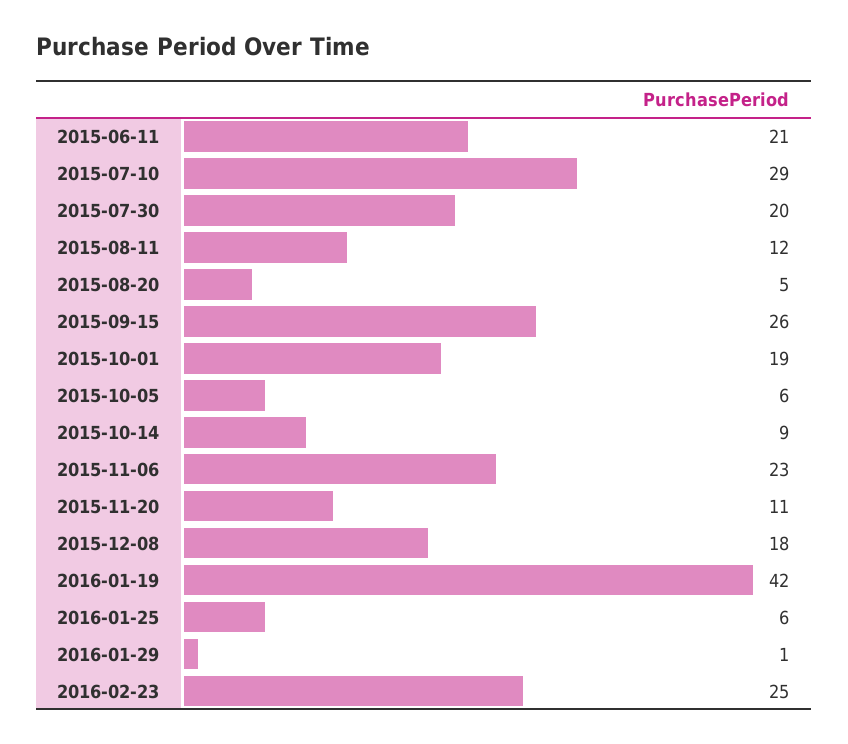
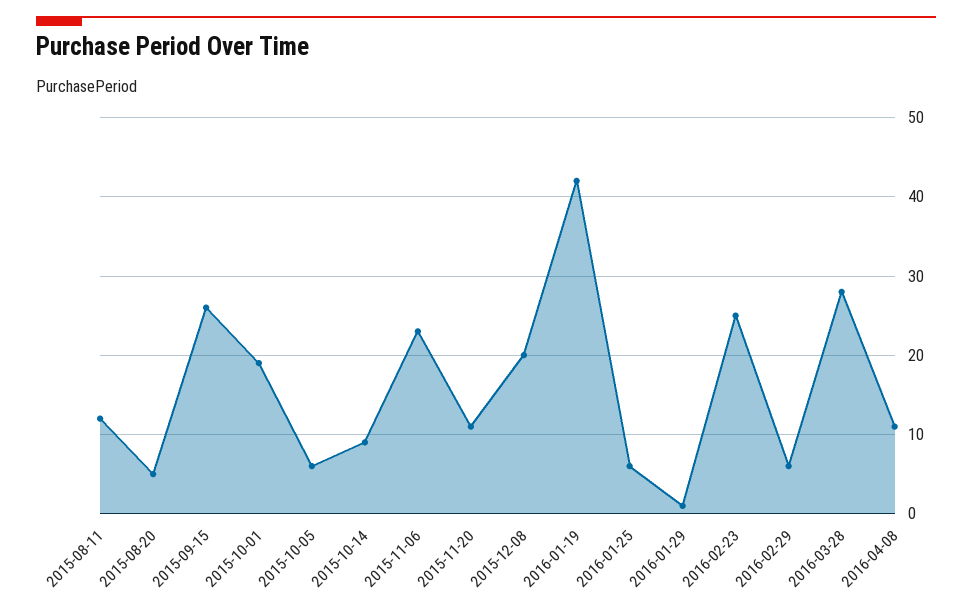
2015-06-11: 21 -> none
2015-07-10: 29 -> none
2015-07-30: 20 -> none
2015-12-08: 18 -> 20
2016-02-29: none -> 6
2016-03-28: none -> 28
2016-04-08: none -> 11

